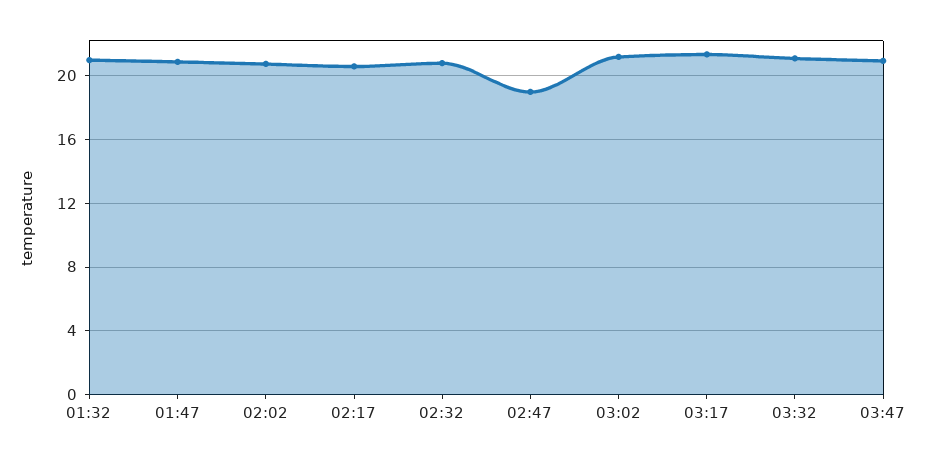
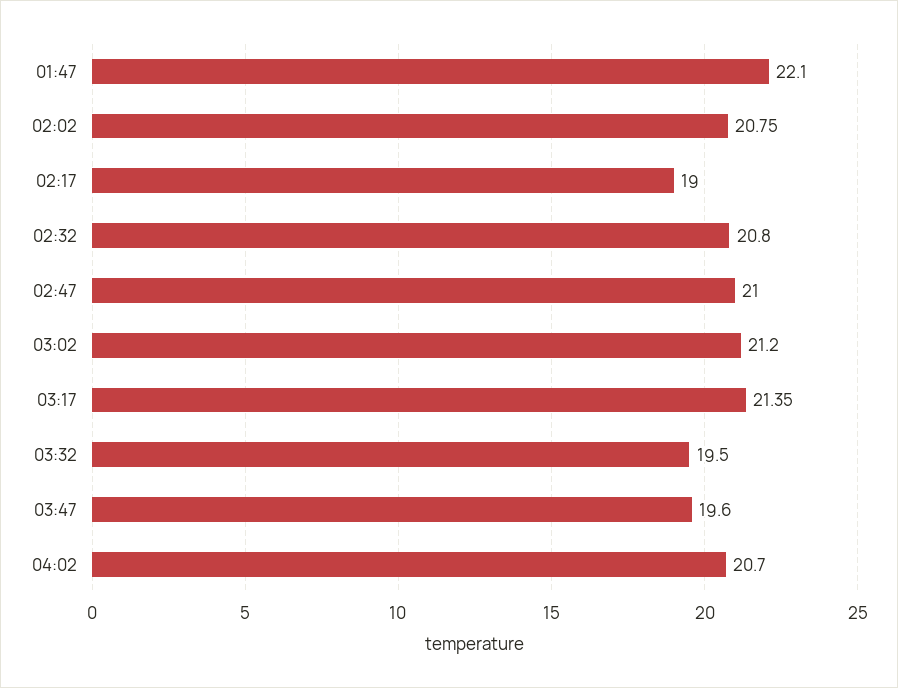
01:32: 21 -> none
01:47: 21 -> 22.1
02:17: 20.5 -> 19
02:47: 19 -> 21
03:32: 21 -> 19.5
03:47: 21 -> 19.6
04:02: none -> 20.7

